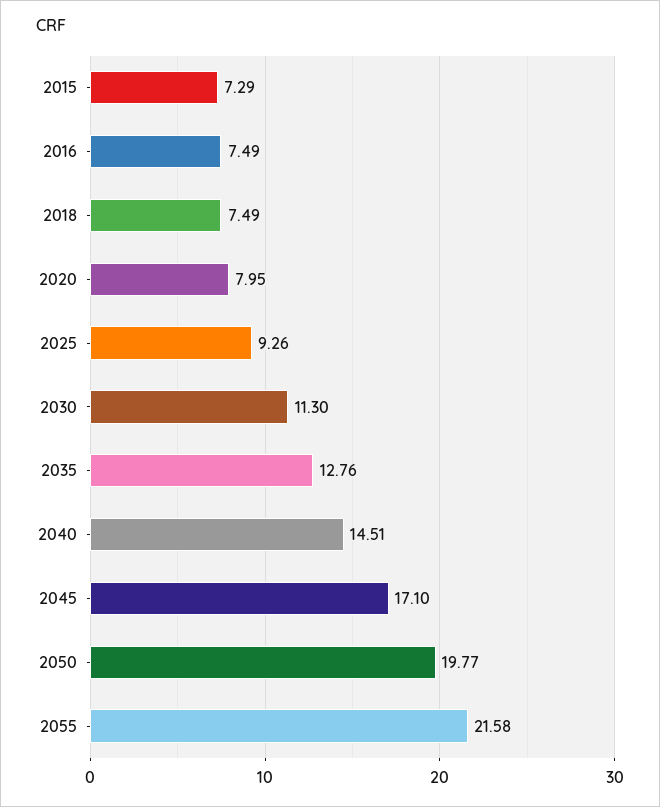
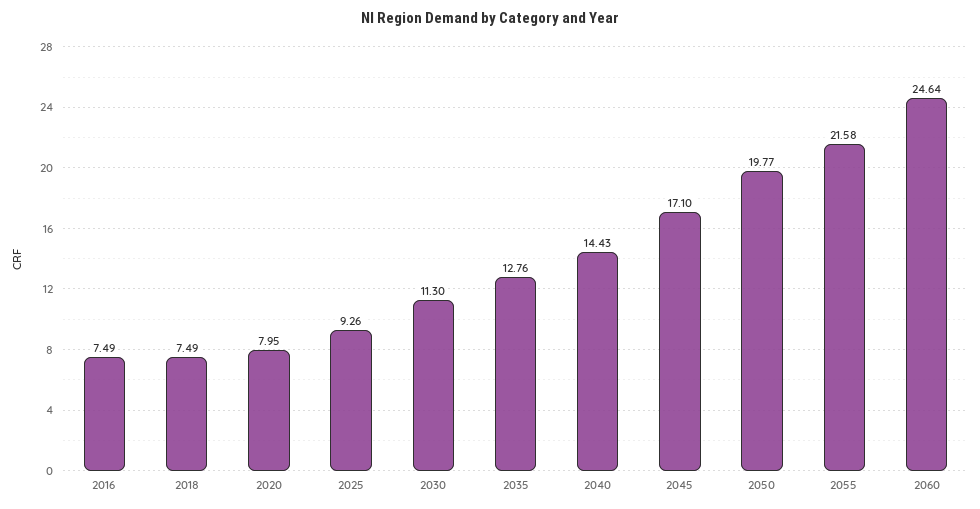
2015: 7.29 -> none
2040: 14.51 -> 14.43
2060: none -> 24.64

